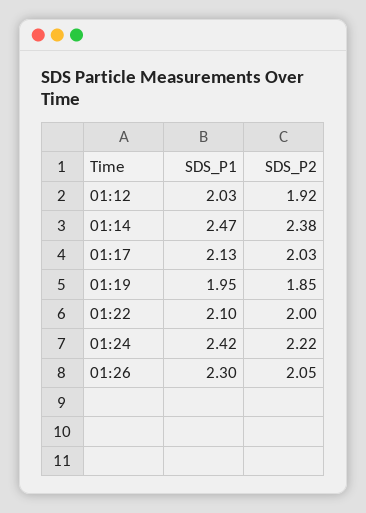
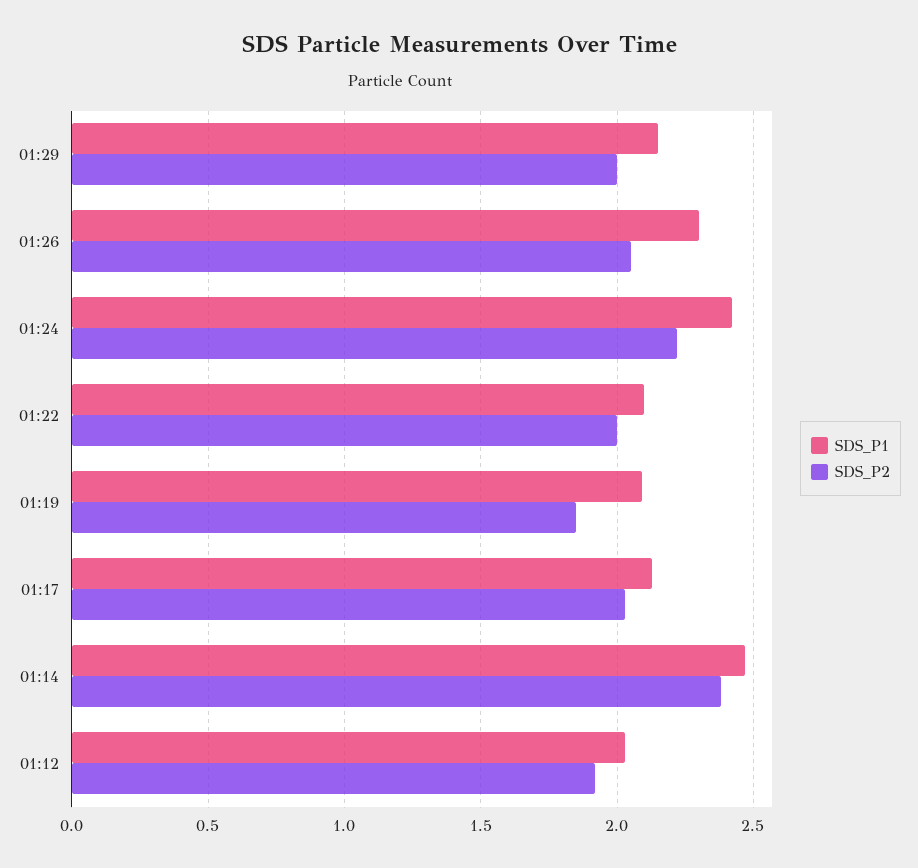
SDS_P1, 01:19: 1.95 -> 2.1
SDS_P1, 01:29: none -> 2.15
SDS_P2, 01:29: none -> 2

